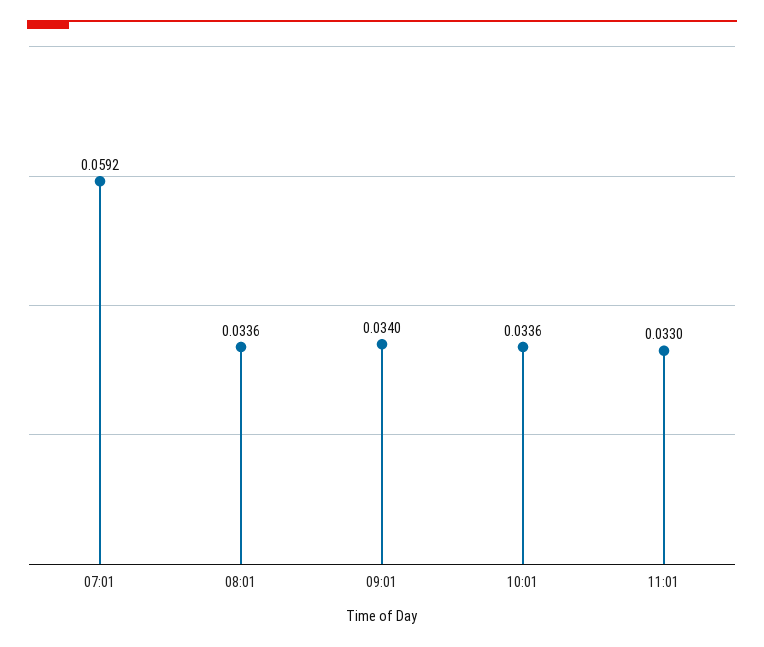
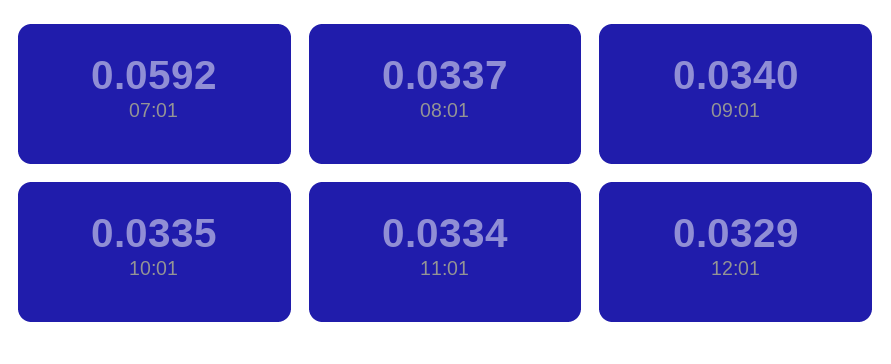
08:01: 0.0336 -> 0.0337
10:01: 0.0336 -> 0.0335
11:01: 0.033 -> 0.0334
12:01: none -> 0.0329

